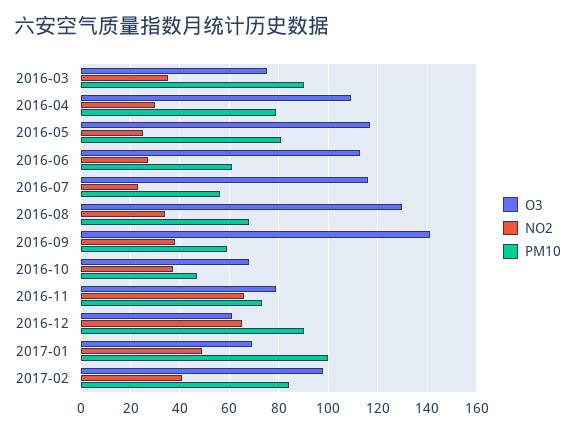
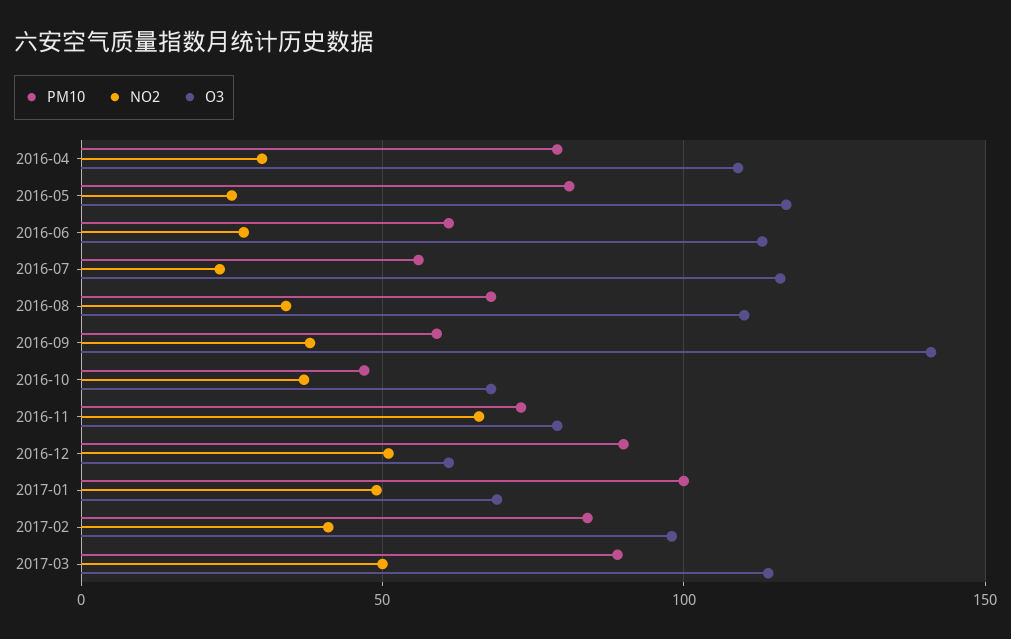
O3, 2016-03: 75 -> none
NO2, 2016-03: 35 -> none
PM10, 2016-03: 90 -> none
O3, 2016-08: 130 -> 110
NO2, 2016-12: 65 -> 50
PM10, 2017-03: none -> 90
NO2, 2017-03: none -> 50
O3, 2017-03: none -> 115

